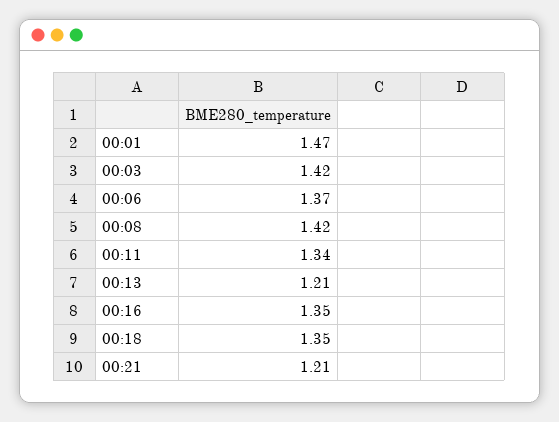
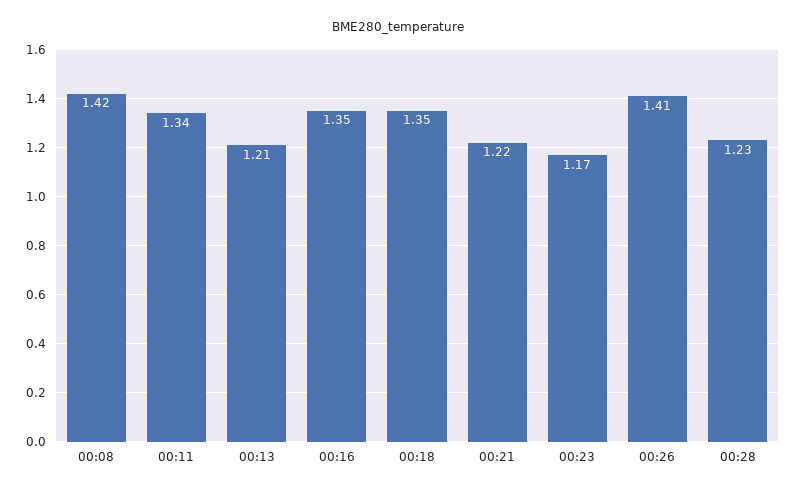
00:01: 1.47 -> none
00:03: 1.42 -> none
00:06: 1.37 -> none
00:21: 1.21 -> 1.22
00:23: none -> 1.17
00:26: none -> 1.41
00:28: none -> 1.23

